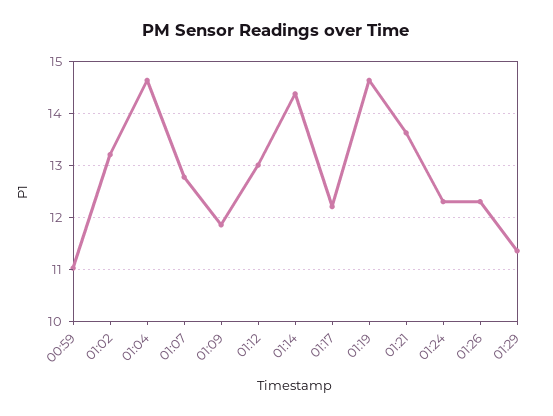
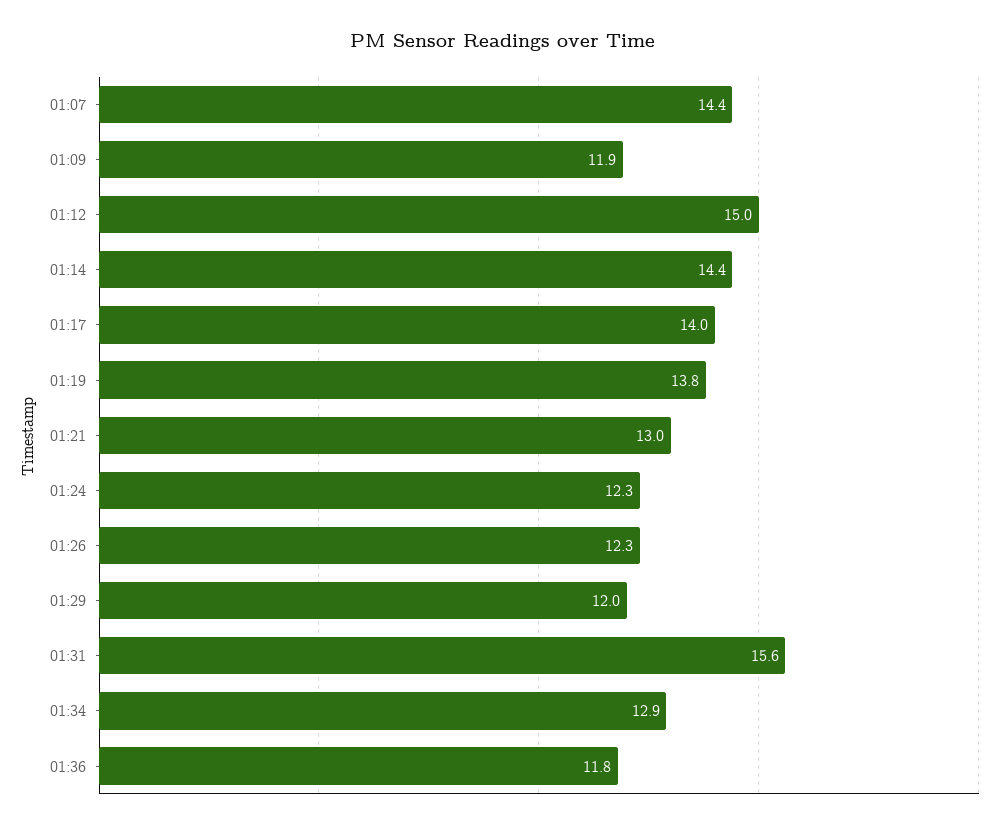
00:59: 11 -> none
01:02: 13.2 -> none
01:04: 14.6 -> none
01:07: 12.8 -> 14.4
01:12: 13 -> 15
01:17: 12.2 -> 14
01:19: 14.6 -> 13.8
01:21: 13.6 -> 13
01:29: 11.4 -> 12
01:31: none -> 15.6
01:34: none -> 12.9
01:36: none -> 11.8

